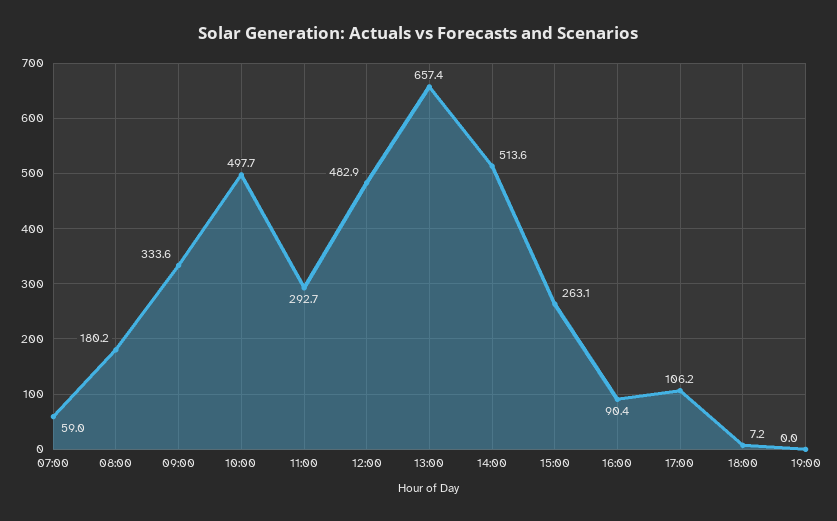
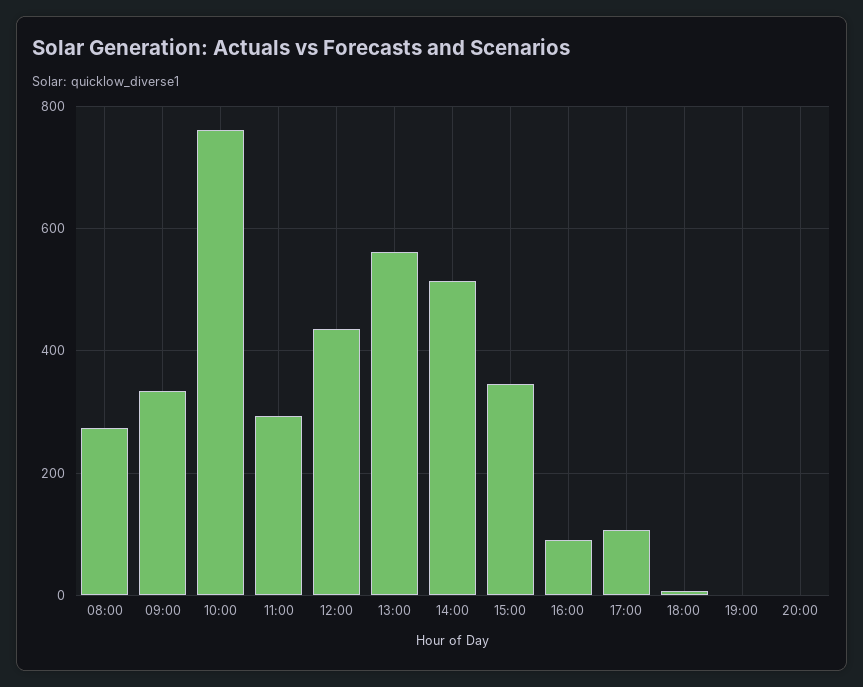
07:00: 59 -> none
08:00: 180.2 -> 280
10:00: 497.7 -> 760
12:00: 482.9 -> 440
13:00: 657.4 -> 560
15:00: 263.1 -> 340
20:00: none -> 0

